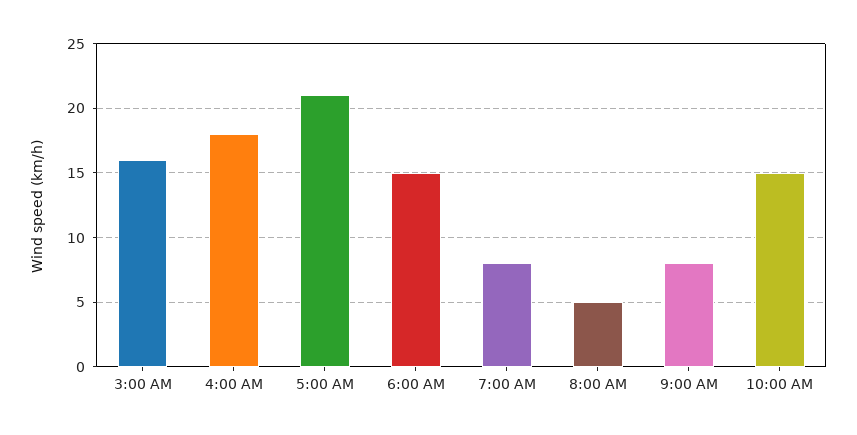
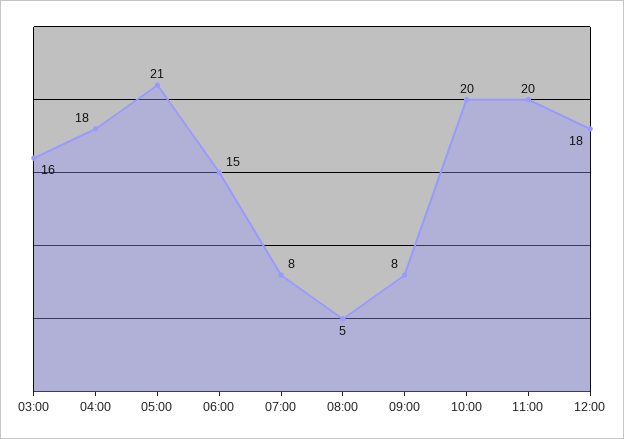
10:00 AM: 15 -> 20
11:00: none -> 20
12:00: none -> 18

